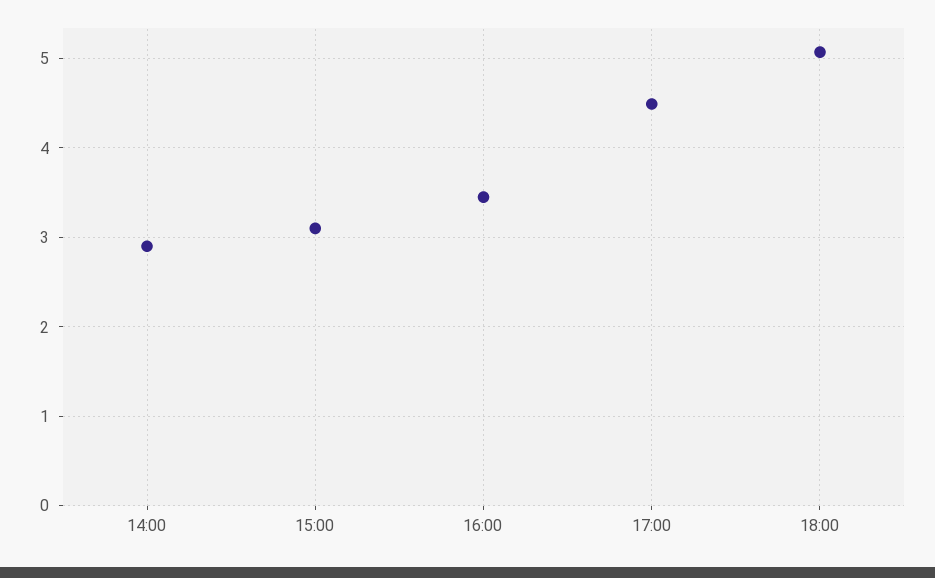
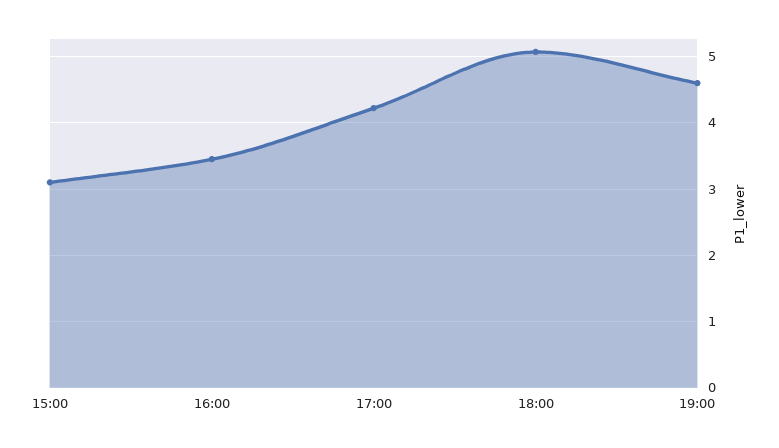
14:00: 2.9 -> none
17:00: 4.5 -> 4.2
19:00: none -> 4.6

